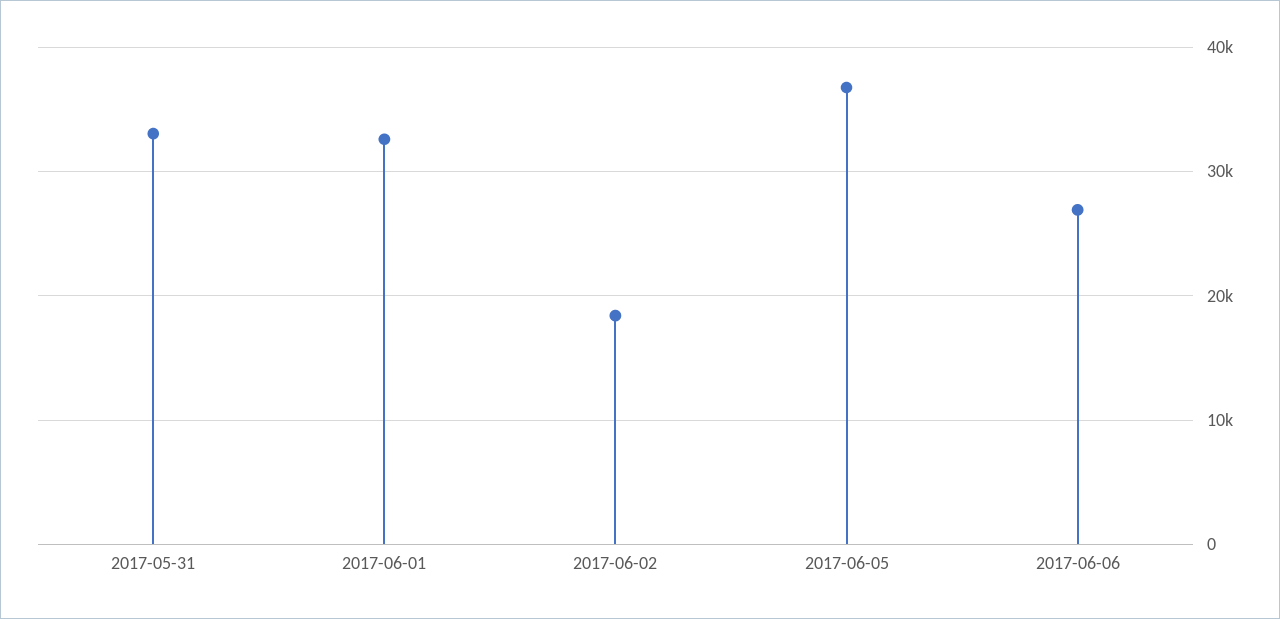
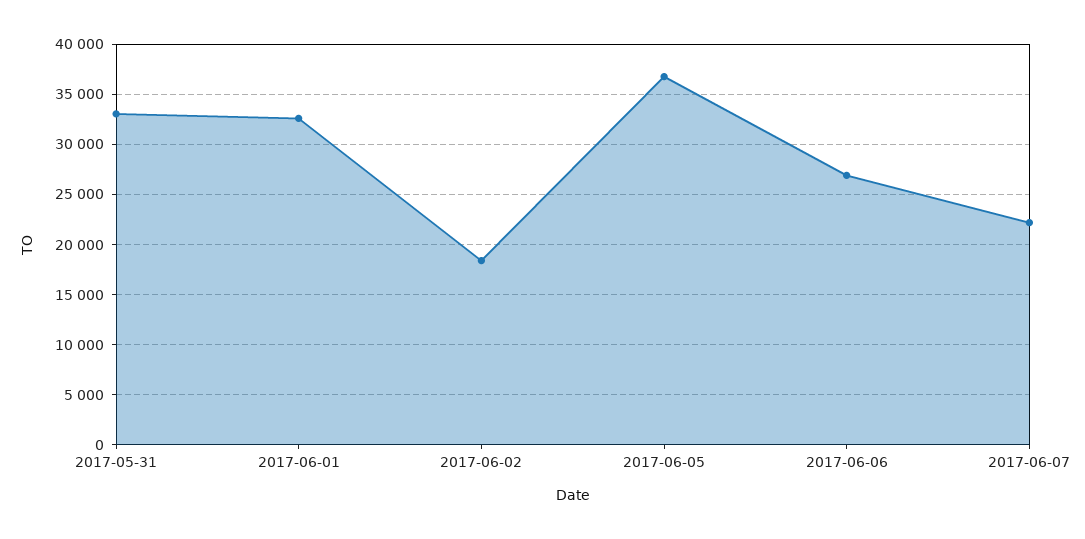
2017-06-07: none -> 22000

